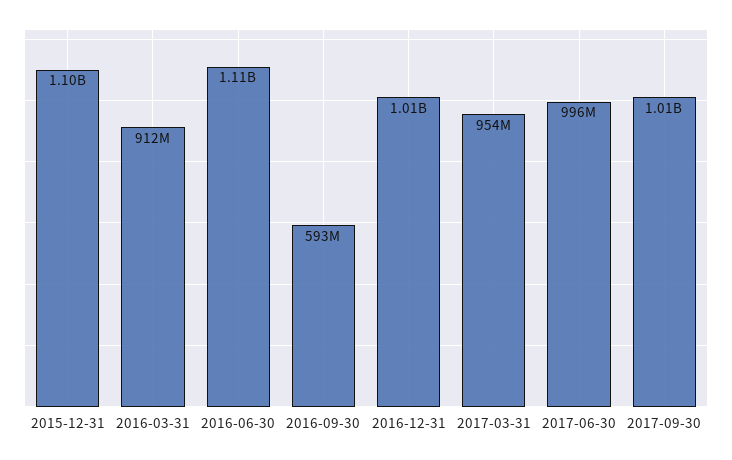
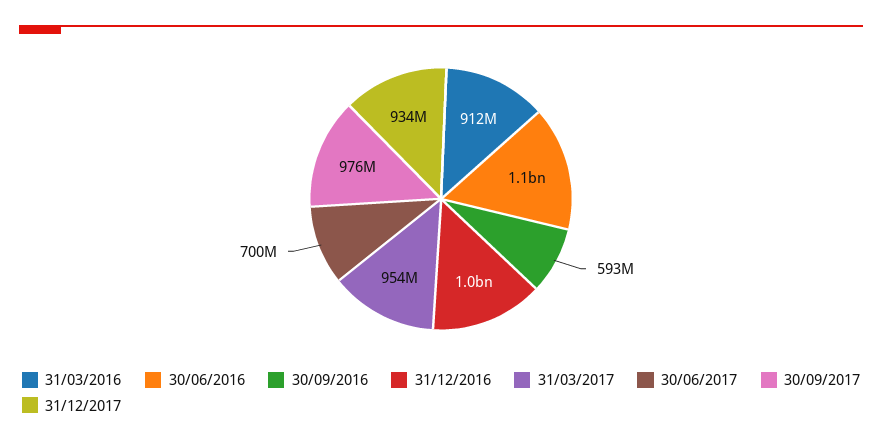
2015-12-31: 1100000000 -> none
2017-06-30: 996000000 -> 700000000
2017-09-30: 1010000000 -> 976000000
31/12/2017: none -> 934000000

